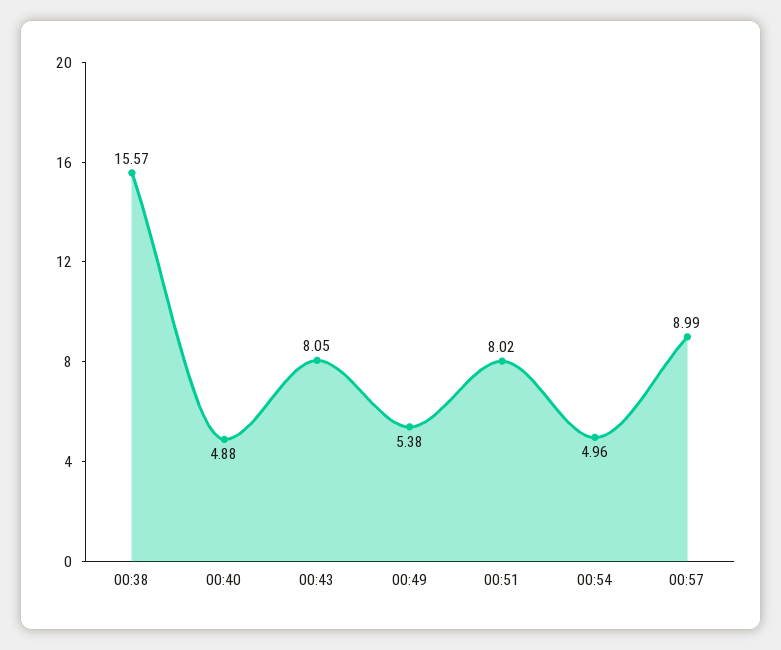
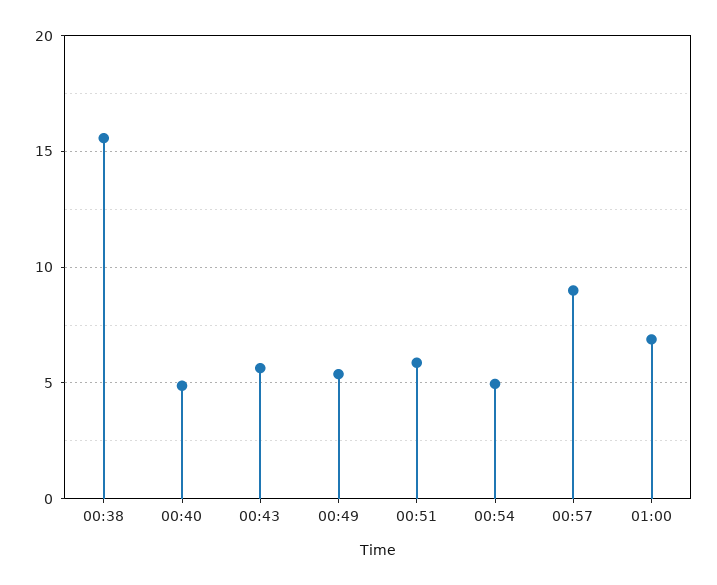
00:43: 8.05 -> 5.5
00:51: 8.02 -> 6
01:00: none -> 7

